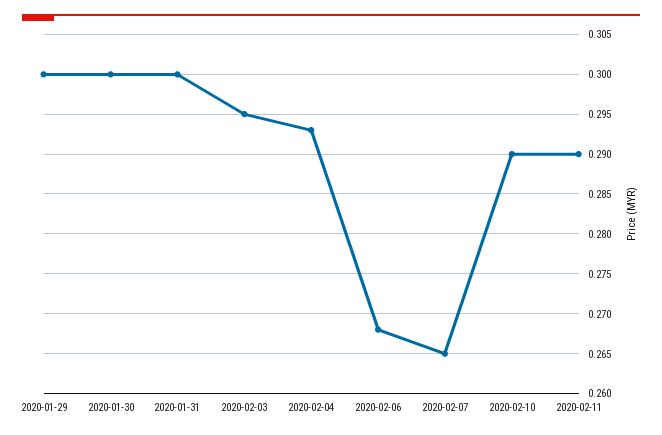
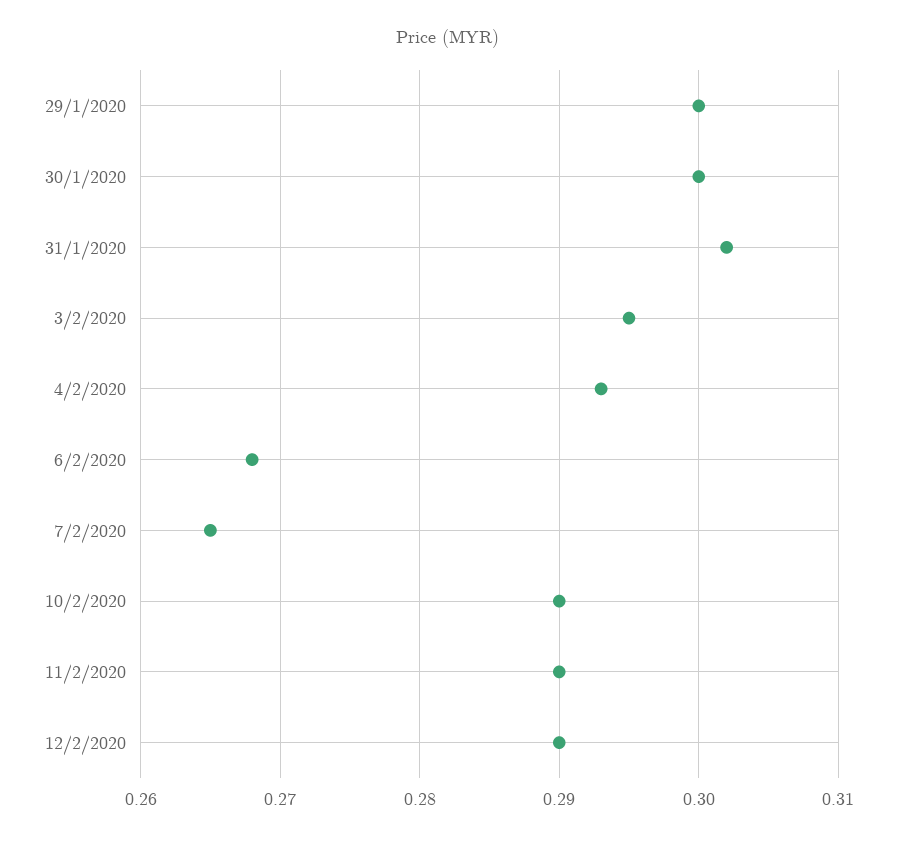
2020-01-31: 0.3 -> 0.302
12/2/2020: none -> 0.29

